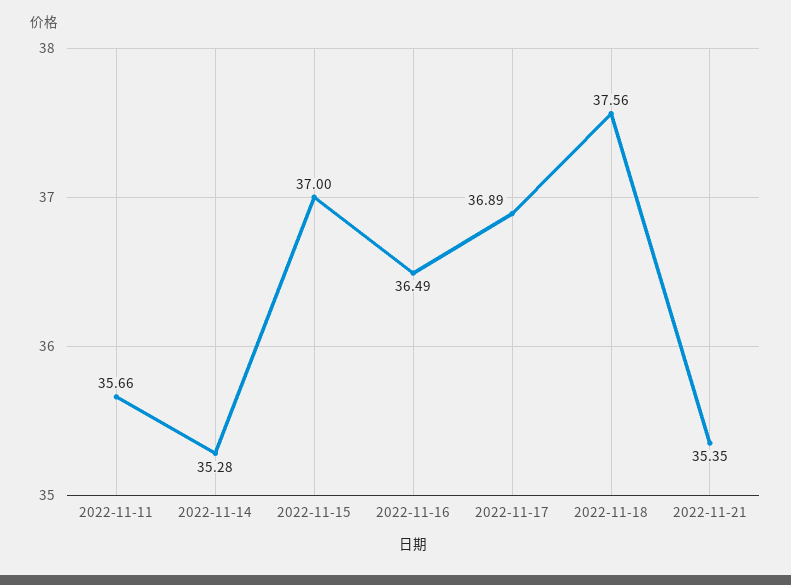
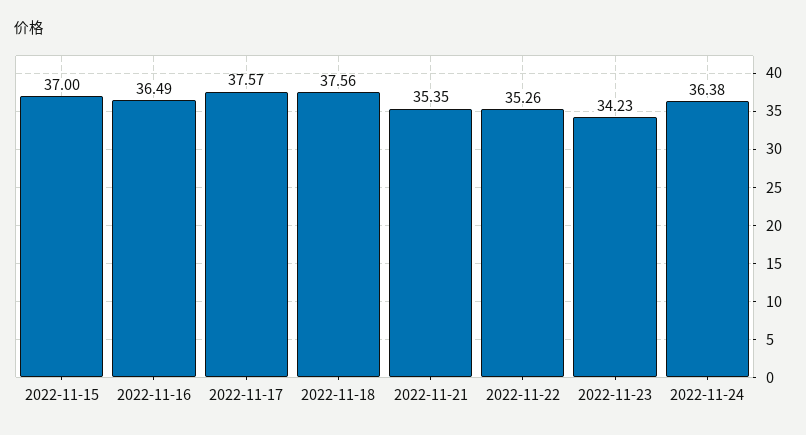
2022-11-11: 35.66 -> none
2022-11-14: 35.28 -> none
2022-11-17: 36.89 -> 37.57
2022-11-22: none -> 35.26
2022-11-23: none -> 34.23
2022-11-24: none -> 36.38

